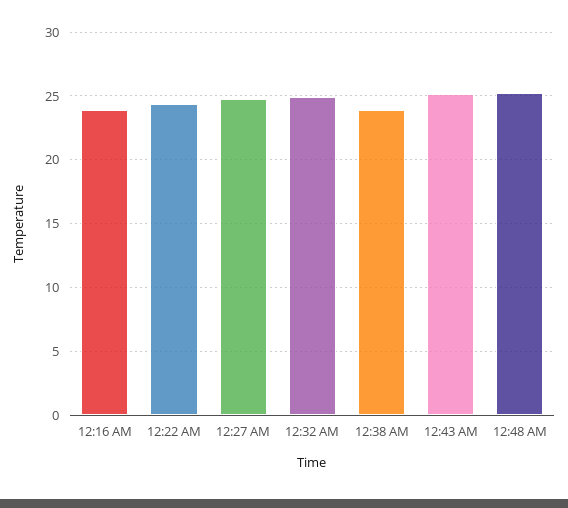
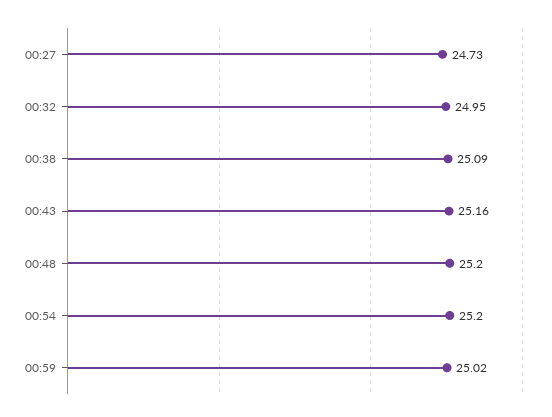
12:16 AM: 24 -> none
12:22 AM: 24.5 -> none
12:38 AM: 24 -> 25.09
00:54: none -> 25.2
00:59: none -> 25.02

